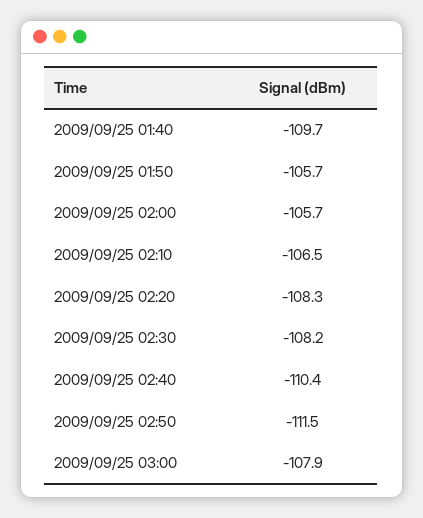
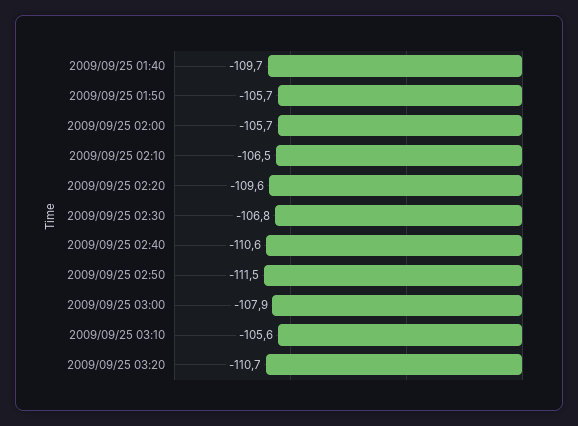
2009/09/25 02:20: -108.3 -> -109.6
2009/09/25 02:30: -108.2 -> -106.8
2009/09/25 02:40: -110.4 -> -110.6
2009/09/25 03:10: none -> -105.6
2009/09/25 03:20: none -> -110.7

